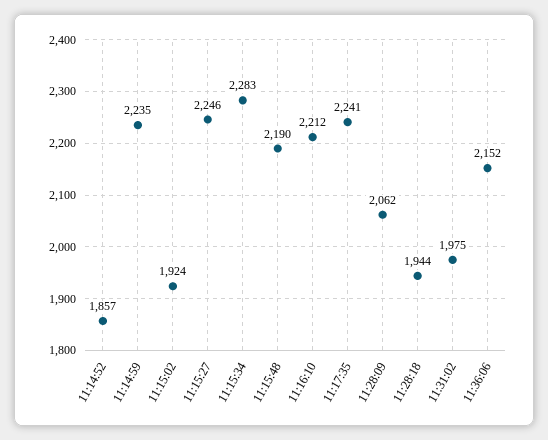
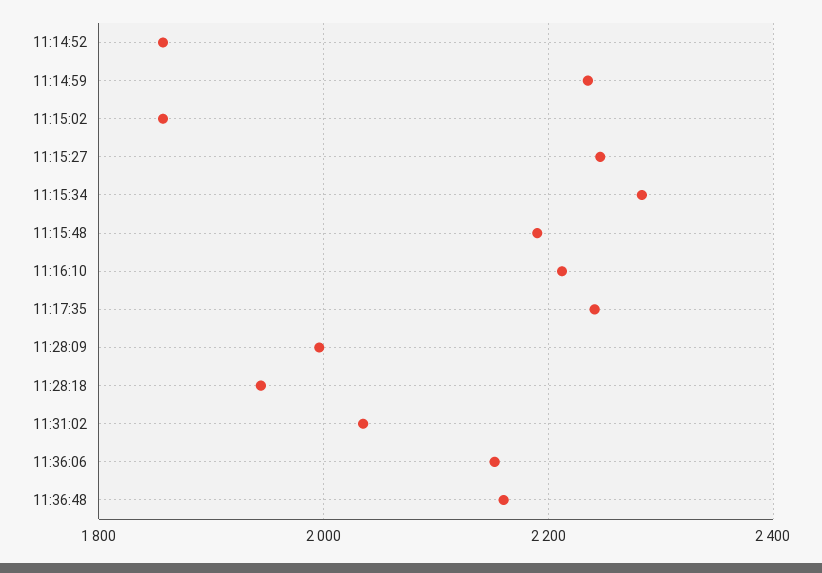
11:15:02: 1924 -> 1860
11:28:09: 2062 -> 2000
11:31:02: 1975 -> 2040
11:36:48: none -> 2160

